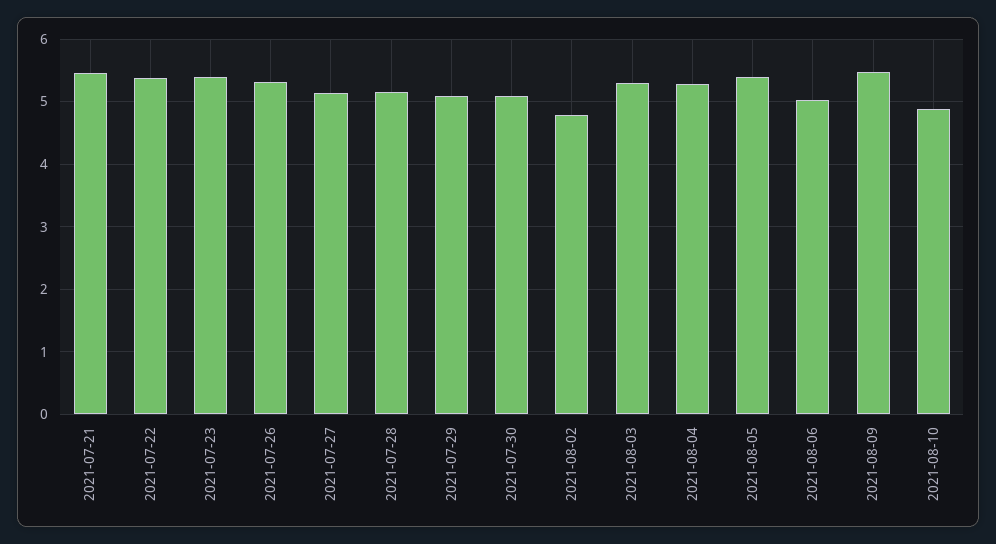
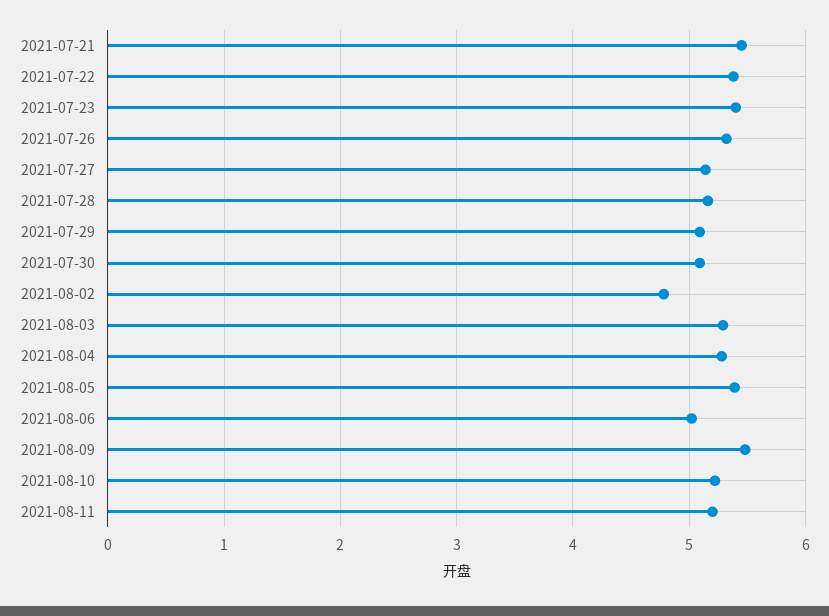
2021-08-10: 4.9 -> 5.2
2021-08-11: none -> 5.2

